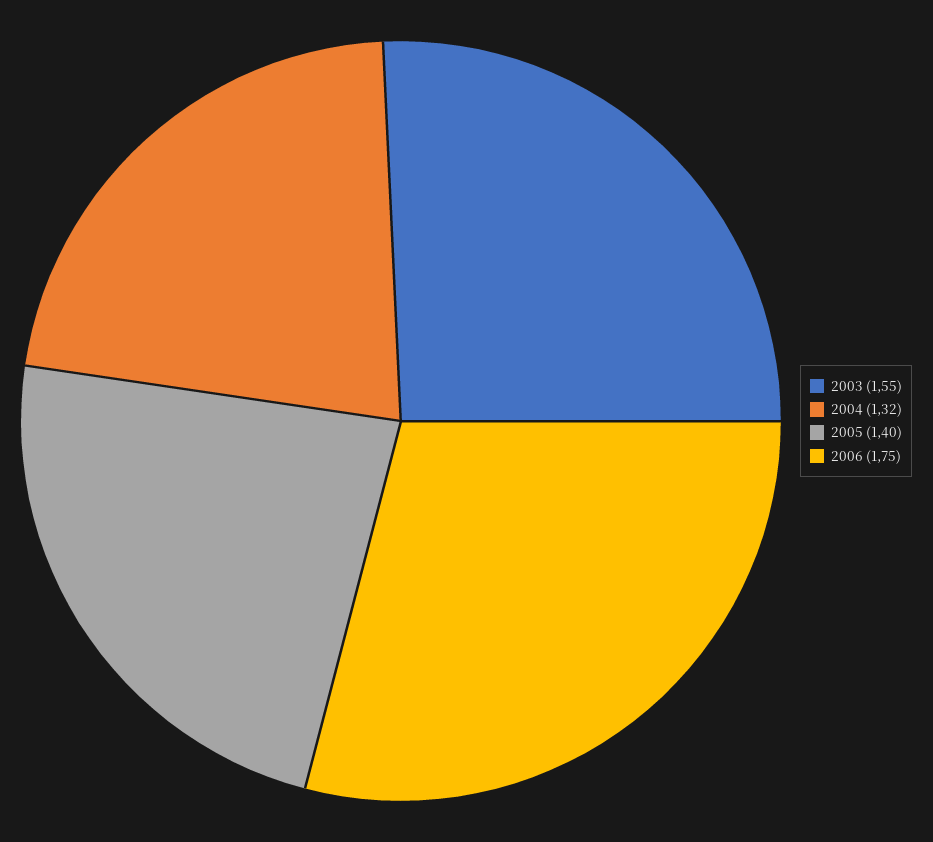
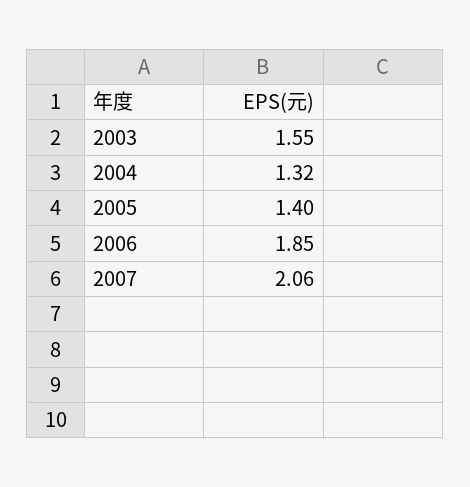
2006: 1.75 -> 1.85
2007: none -> 2.06

